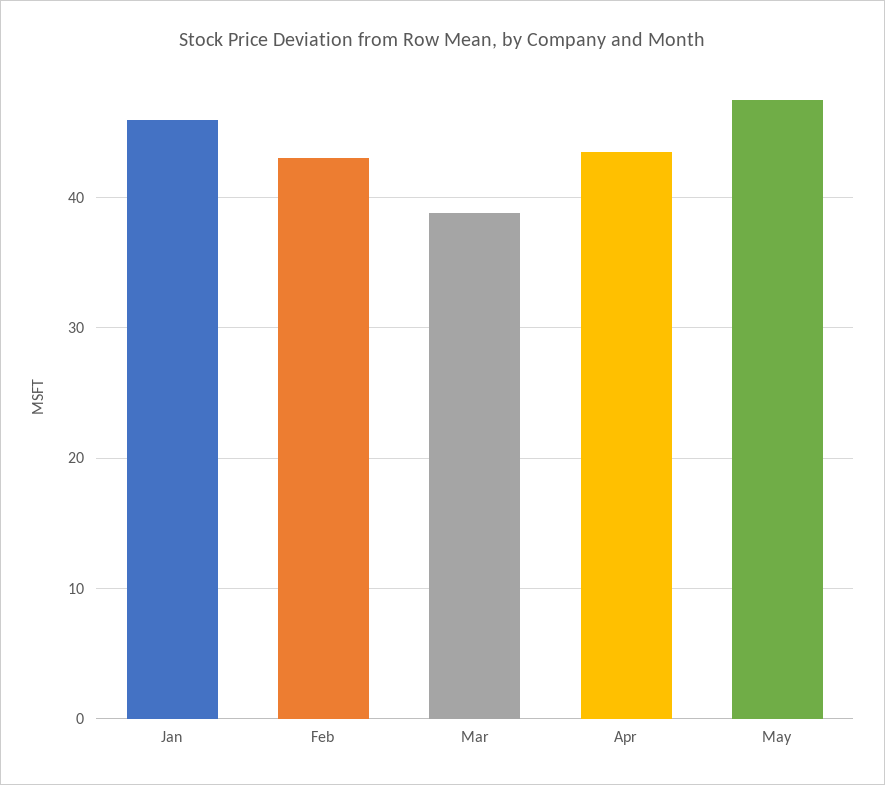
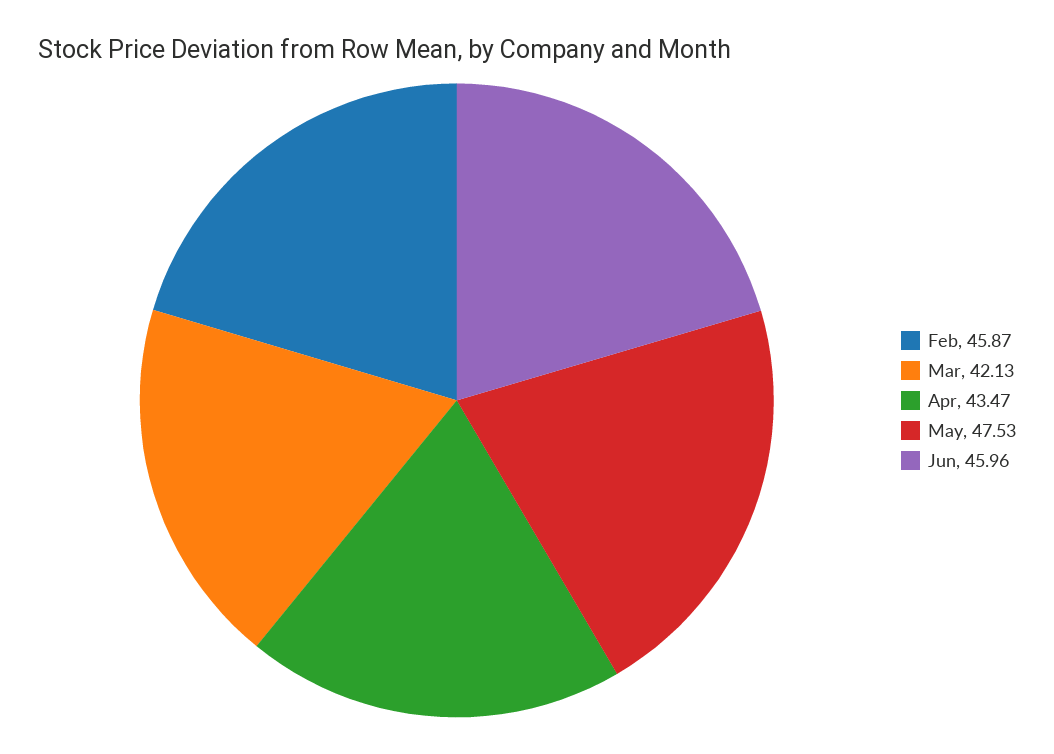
Jan: 46 -> none
Feb: 43 -> 45.87
Mar: 39 -> 42.13
Jun: none -> 45.96

